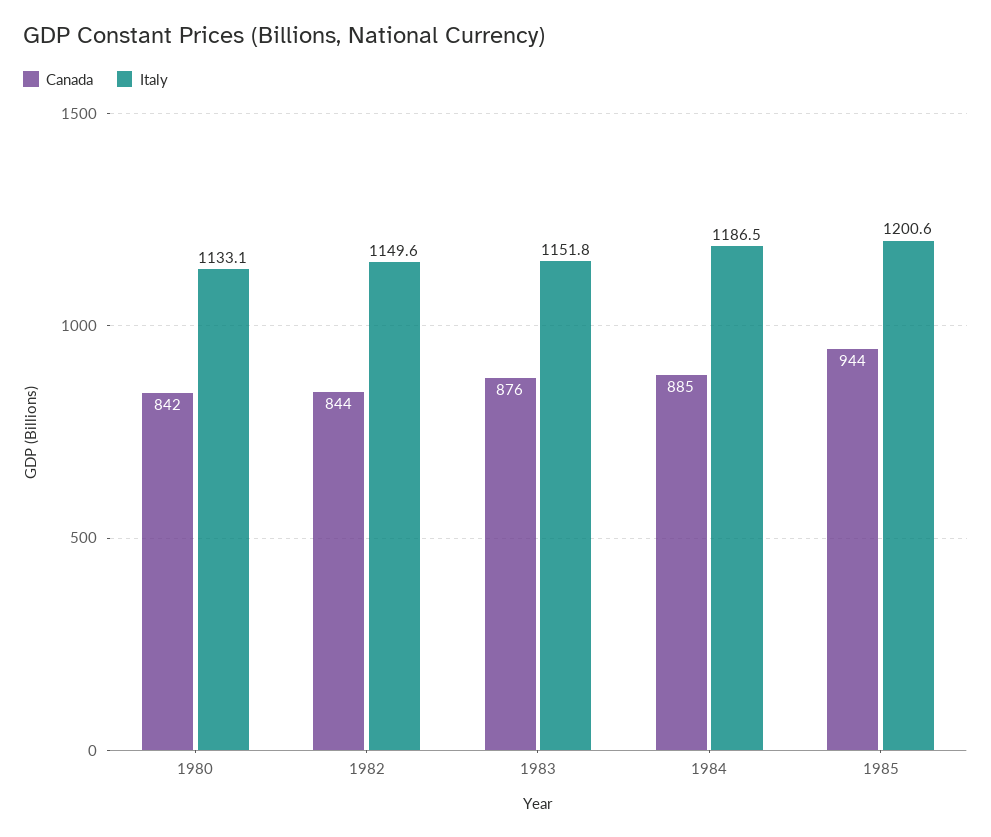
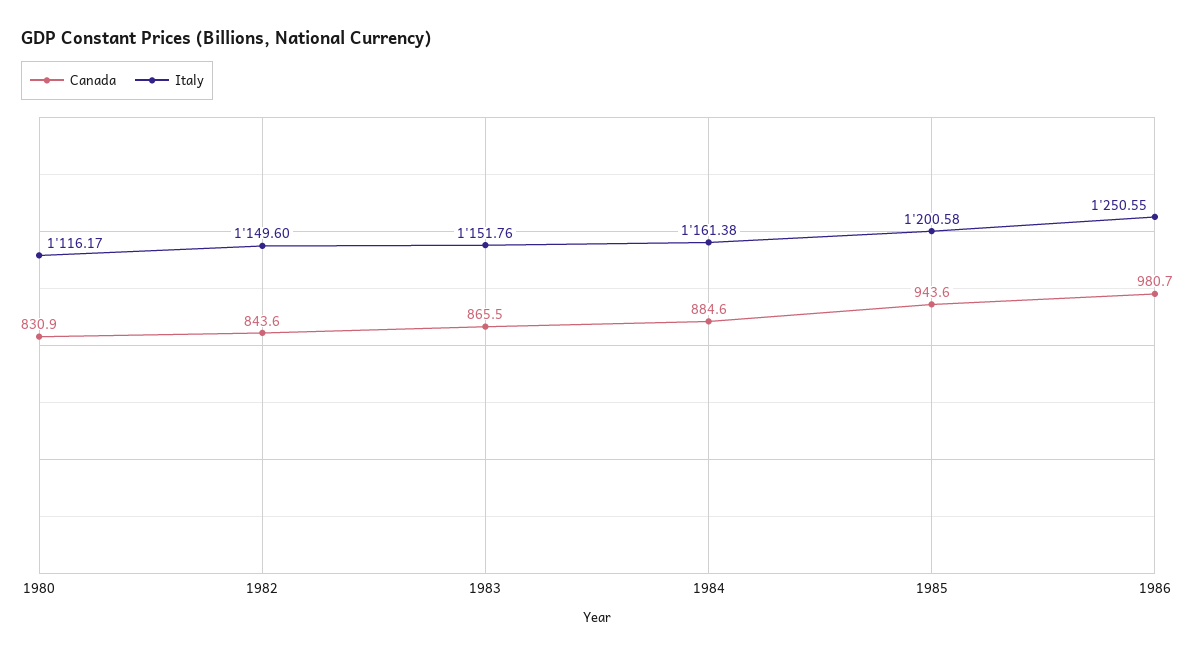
Canada, 1980: 842 -> 830.9
Italy, 1980: 1133.1 -> 1116.17
Canada, 1983: 876 -> 865.5
Italy, 1984: 1186.5 -> 1161.38
Canada, 1986: none -> 980.7
Italy, 1986: none -> 1250.55

